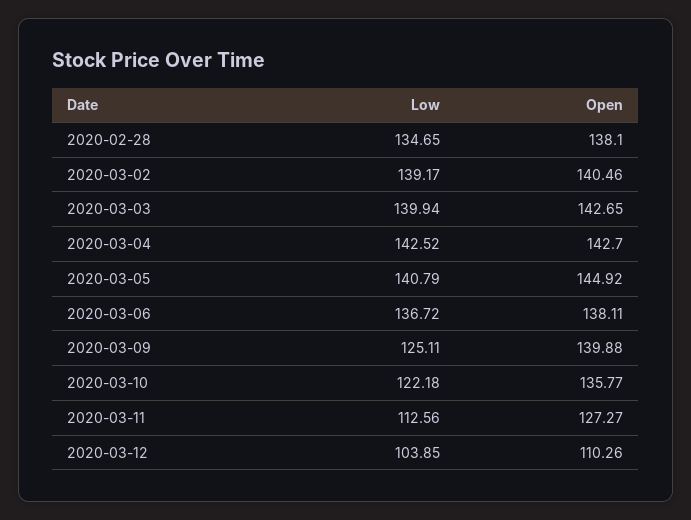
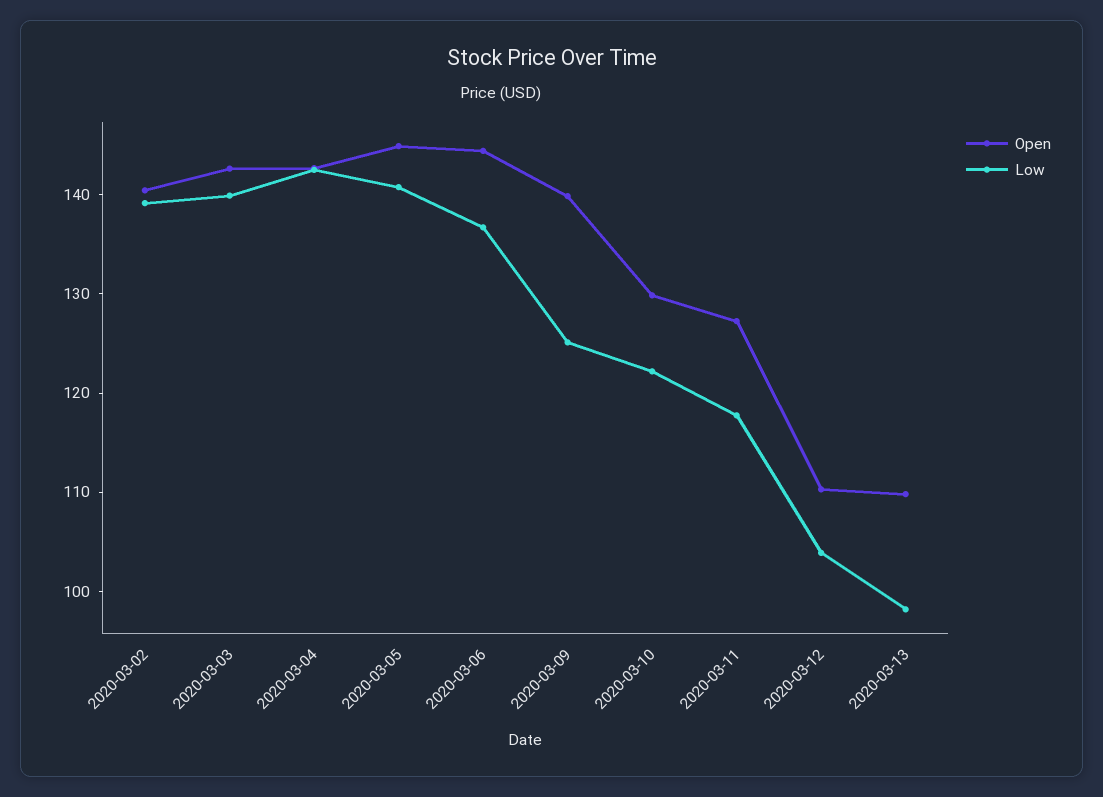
Low, 2020-02-28: 134.65 -> none
Open, 2020-02-28: 138.1 -> none
Open, 2020-03-06: 138.11 -> 144
Open, 2020-03-10: 135.77 -> 130
Low, 2020-03-11: 112.56 -> 118
Open, 2020-03-13: none -> 110
Low, 2020-03-13: none -> 98

